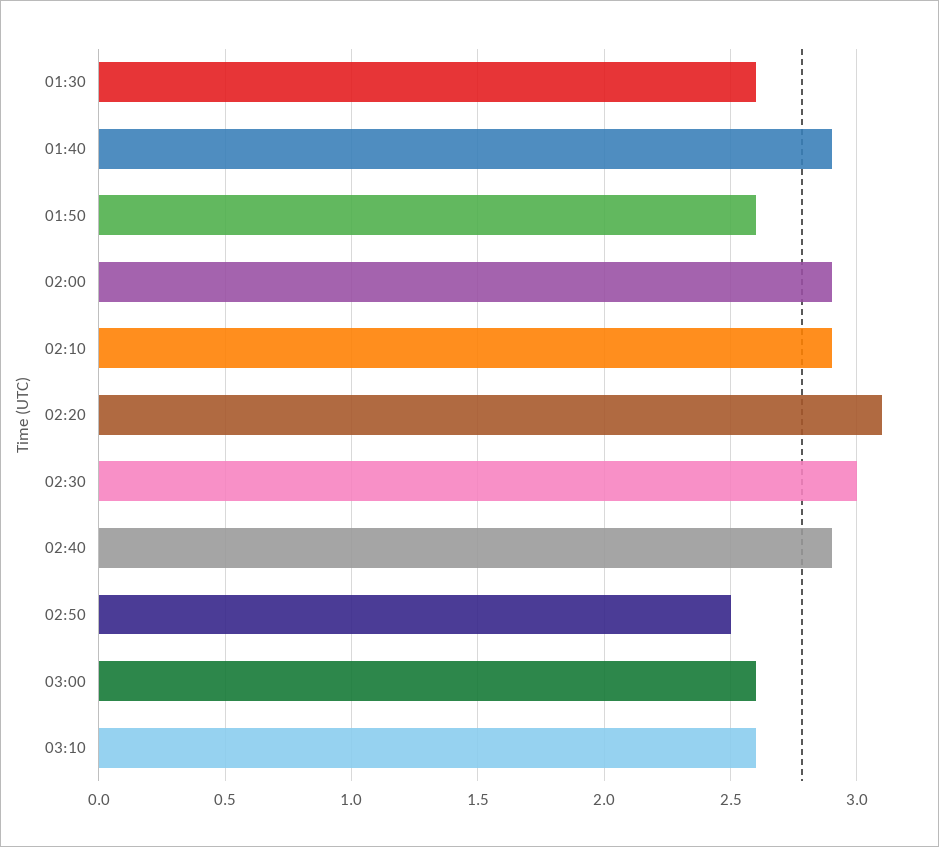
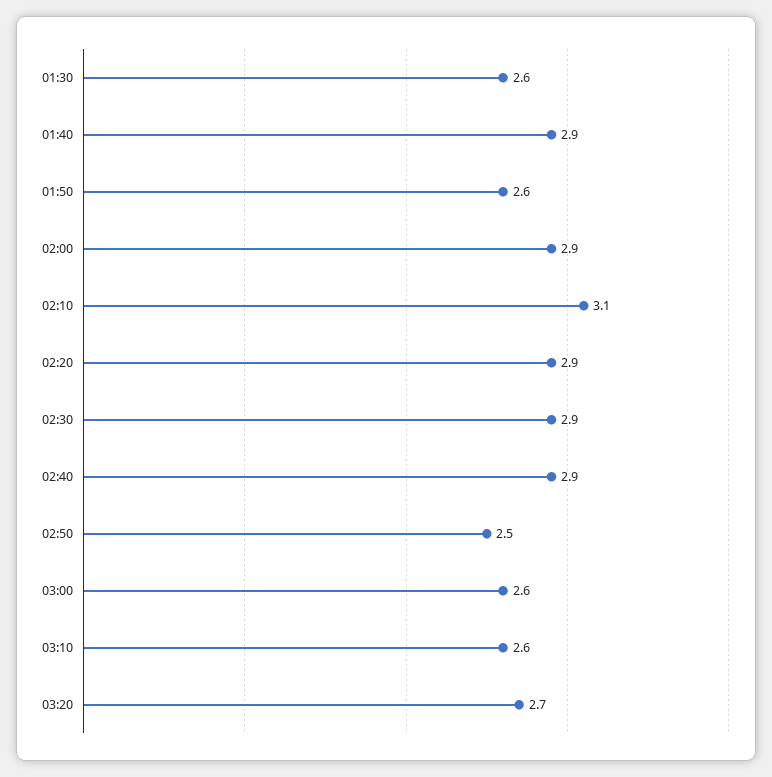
02:10: 2.9 -> 3.1
02:20: 3.1 -> 2.9
02:30: 3 -> 2.9
03:20: none -> 2.7

